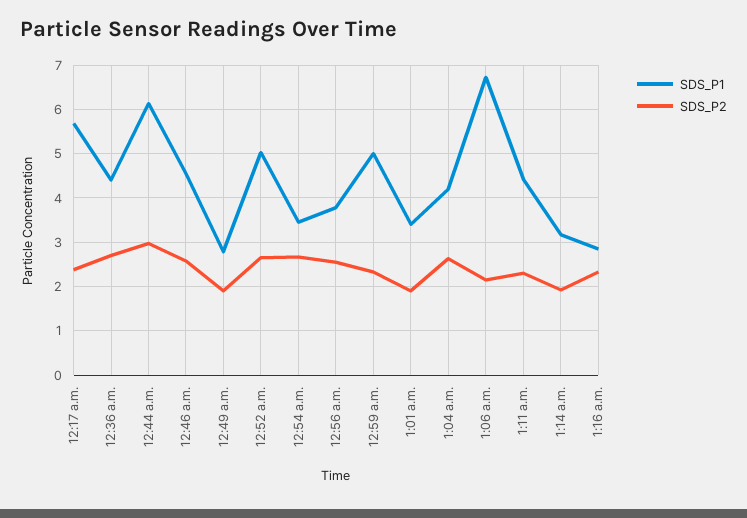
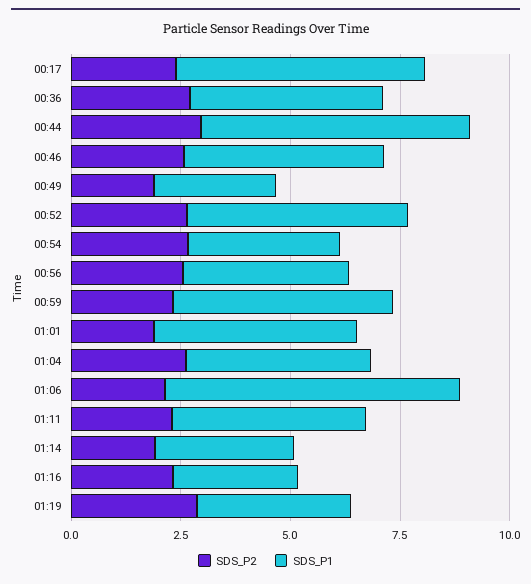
SDS_P1, 1:01 a.m.: 3.4 -> 4.5
SDS_P2, 01:19: none -> 3
SDS_P1, 01:19: none -> 3.5

